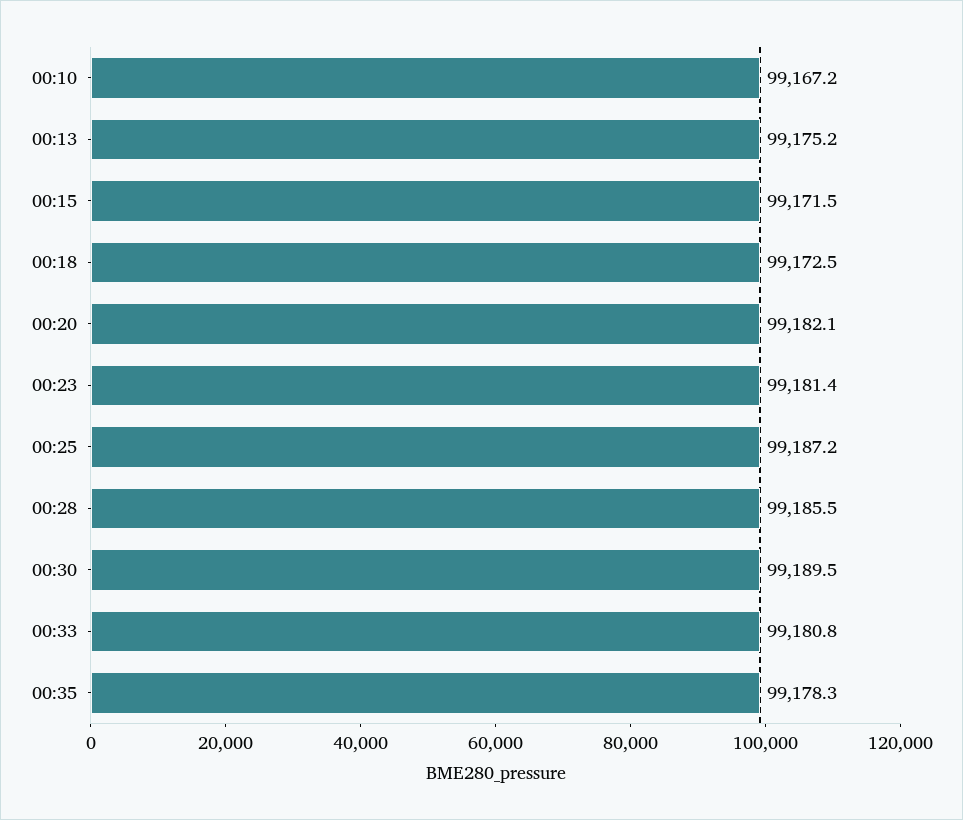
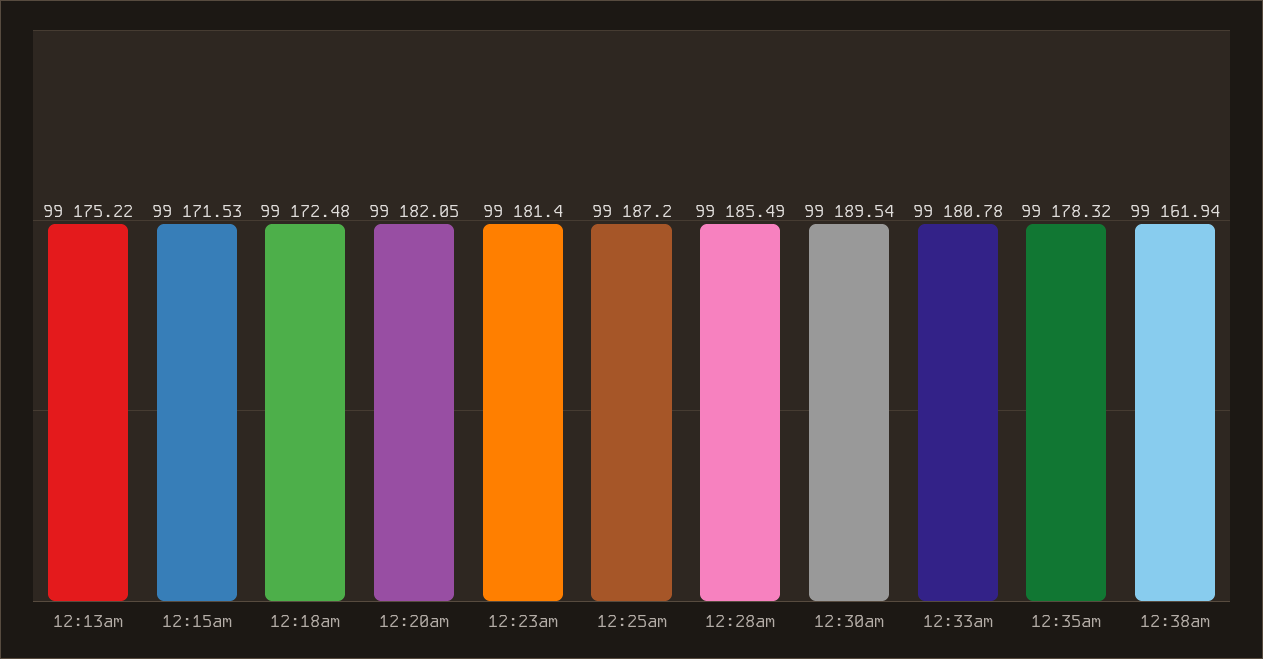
00:10: 99167.2 -> none
12:38am: none -> 99161.94

